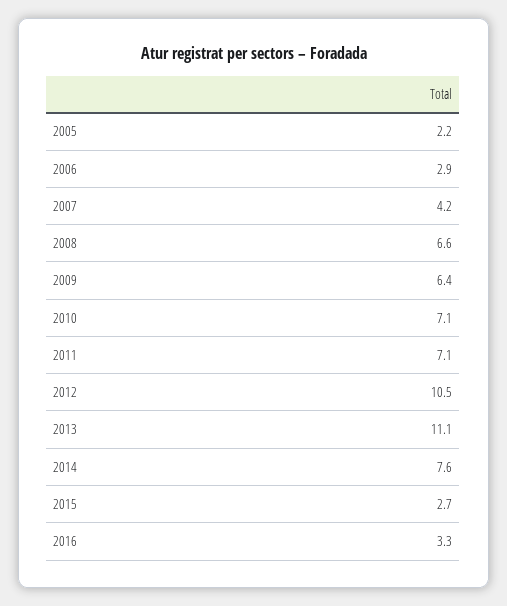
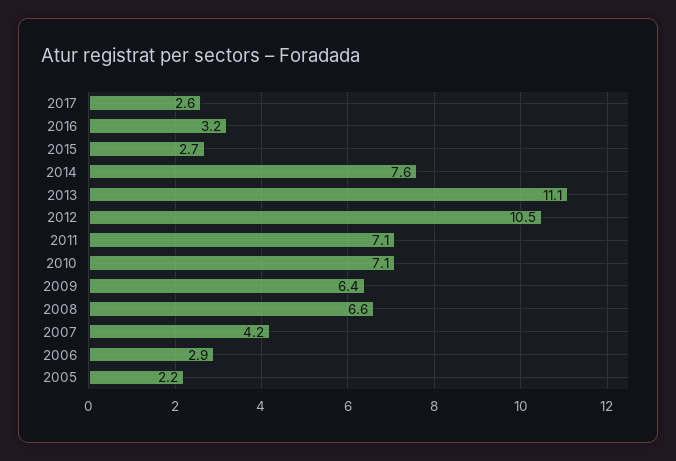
2016: 3.3 -> 3.2
2017: none -> 2.6

